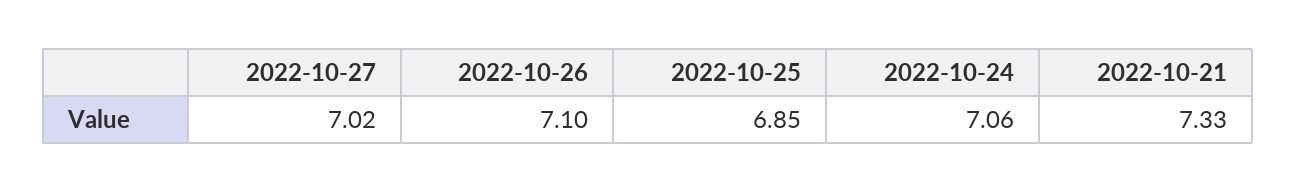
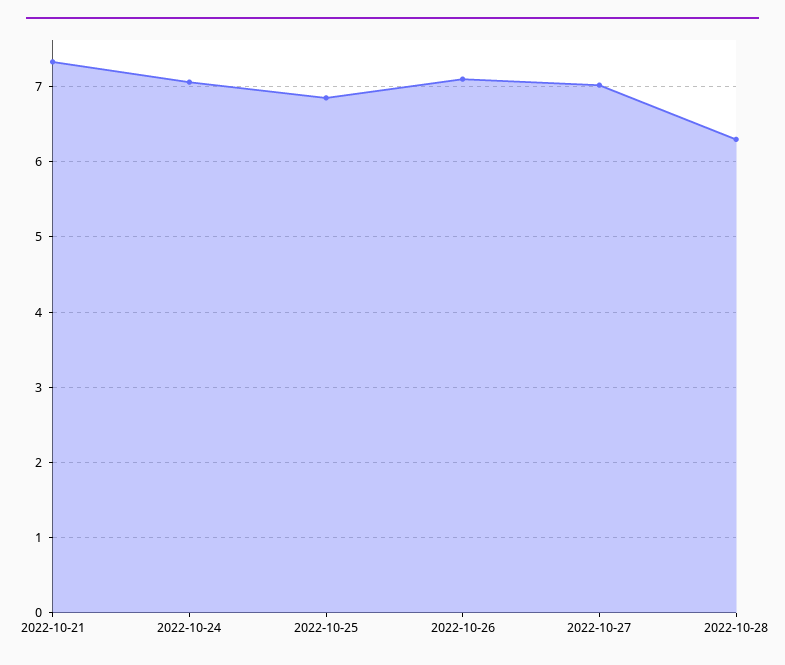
2022-10-28: none -> 6.3

